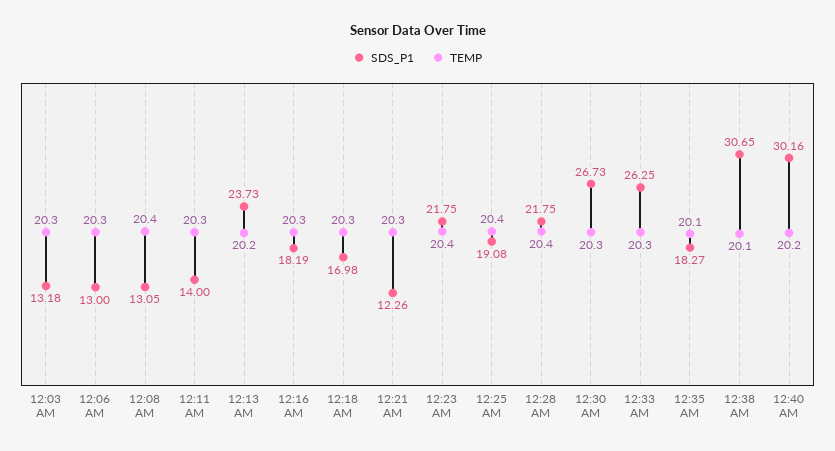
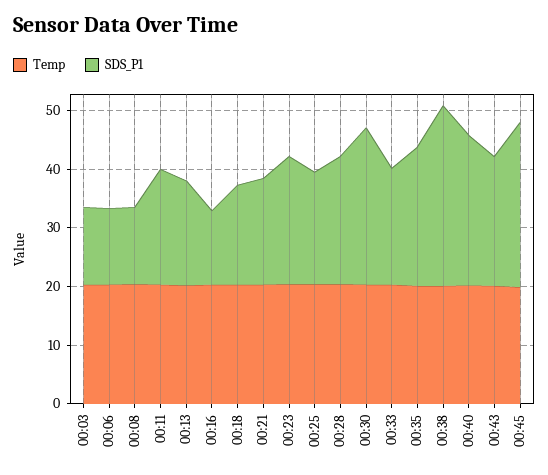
SDS_P1, 12:11 AM: 14 -> 20
SDS_P1, 12:13 AM: 23.73 -> 18
SDS_P1, 12:16 AM: 18.19 -> 12
SDS_P1, 12:21 AM: 12.26 -> 18
SDS_P1, 12:33 AM: 26.25 -> 20
SDS_P1, 12:35 AM: 18.27 -> 24
SDS_P1, 12:40 AM: 30.16 -> 26
TEMP, 00:43: none -> 20
SDS_P1, 00:43: none -> 22
TEMP, 00:45: none -> 20
SDS_P1, 00:45: none -> 28

